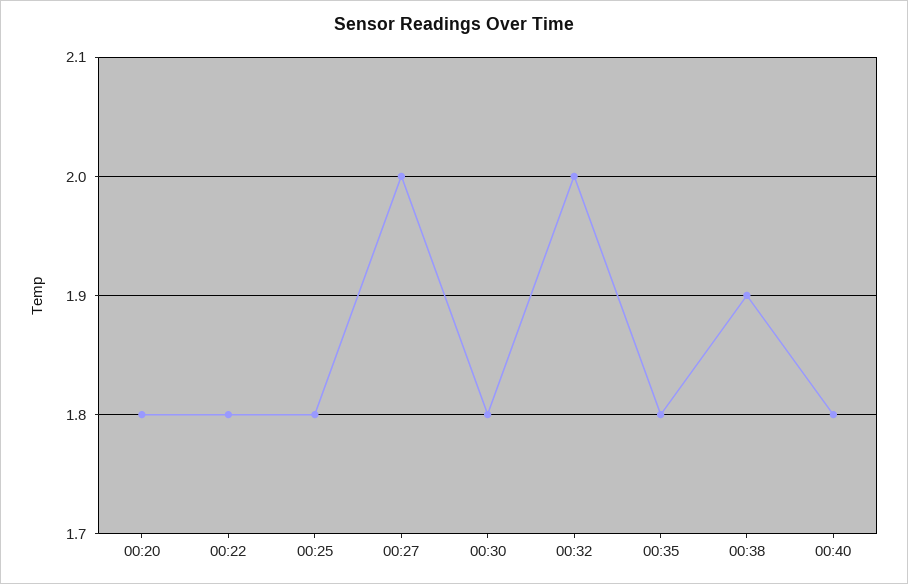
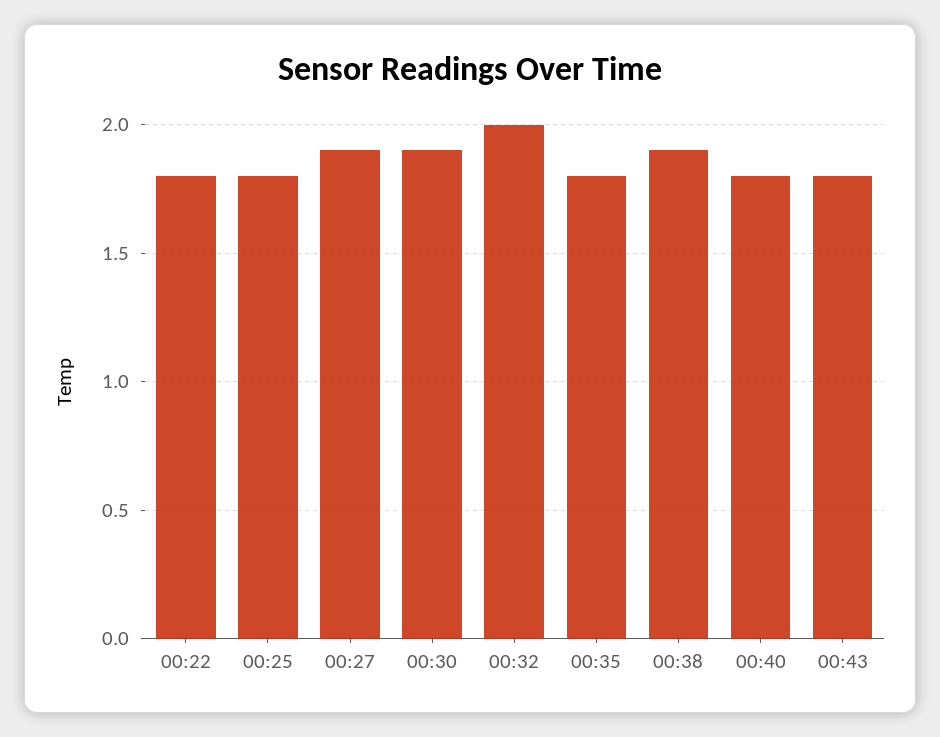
00:20: 1.8 -> none
00:27: 2 -> 1.9
00:30: 1.8 -> 1.9
00:43: none -> 1.8

